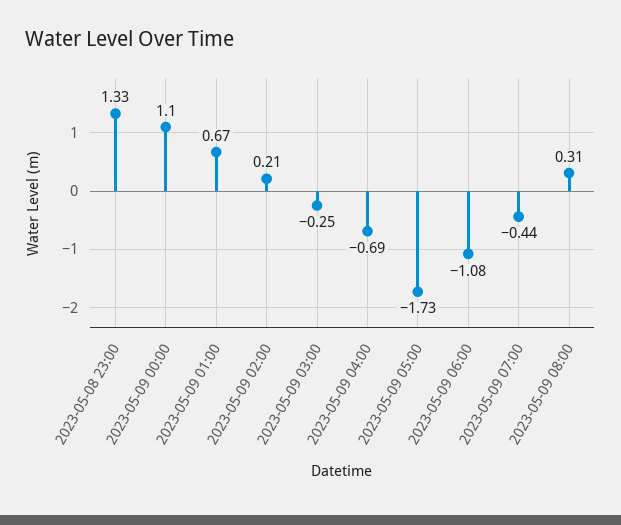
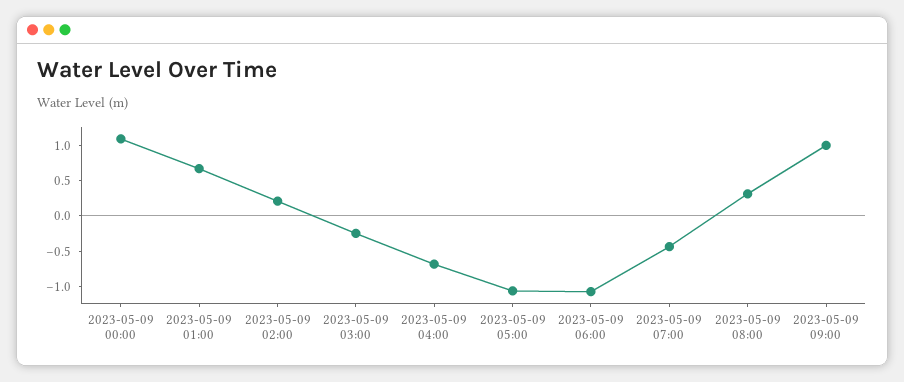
2023-05-08 23:00: 1.33 -> none
2023-05-09 05:00: -1.73 -> -1
2023-05-09 09:00: none -> 1

